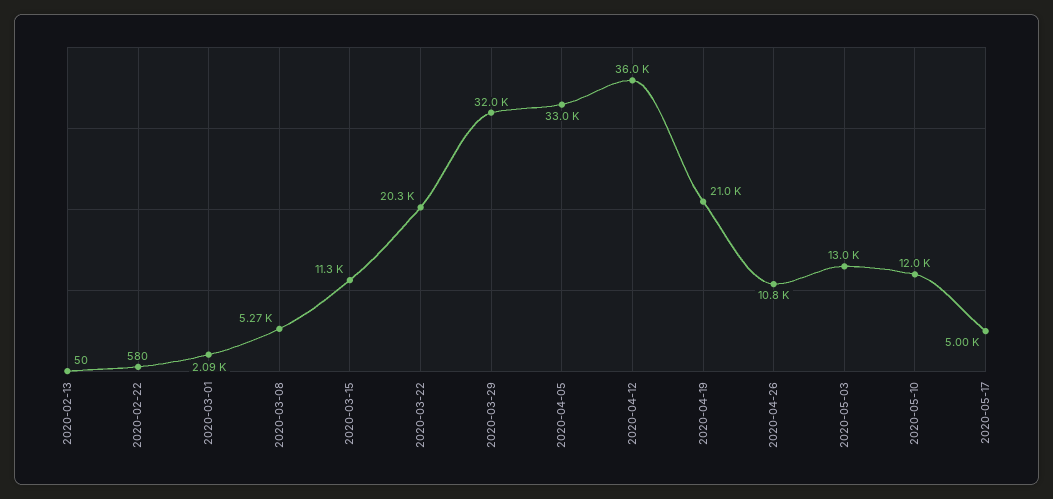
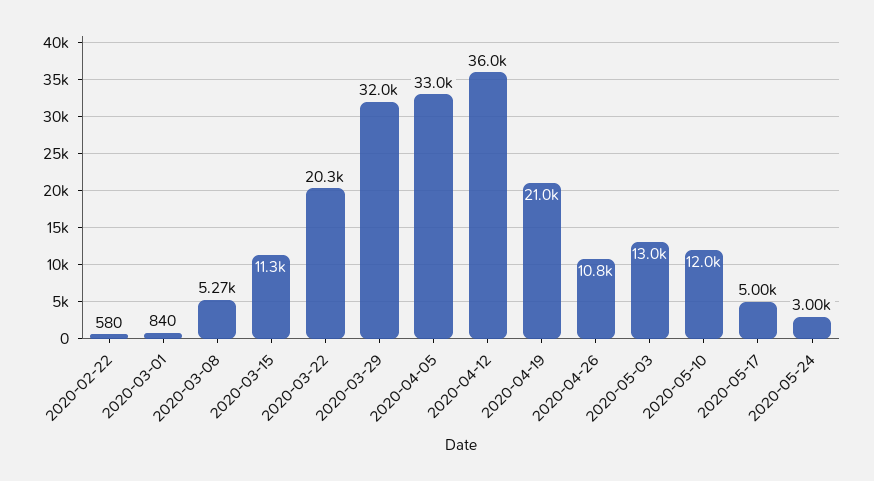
2020-02-13: 50 -> none
2020-03-01: 2090 -> 840
2020-05-24: none -> 3000

